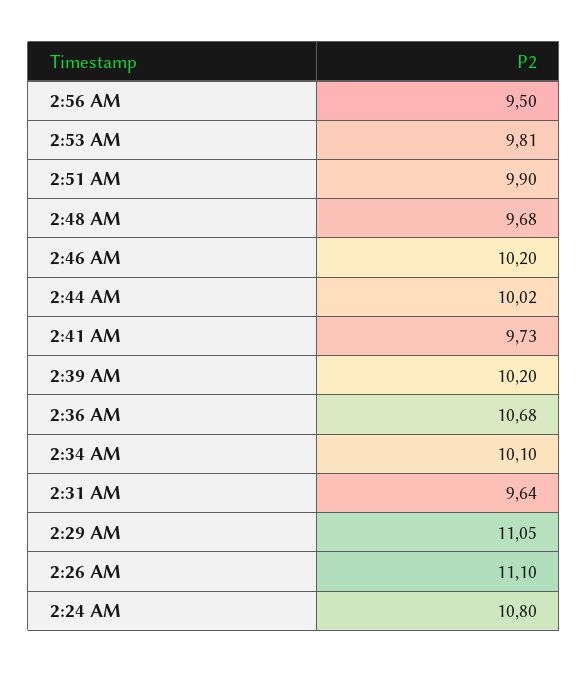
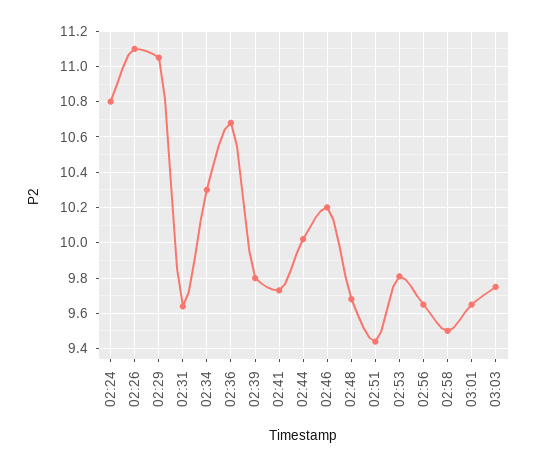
2:56 AM: 9.5 -> 9.65
2:51 AM: 9.9 -> 9.45
2:39 AM: 10.2 -> 9.8
2:34 AM: 10.1 -> 10.3
02:58: none -> 9.5
03:01: none -> 9.65
03:03: none -> 9.75

